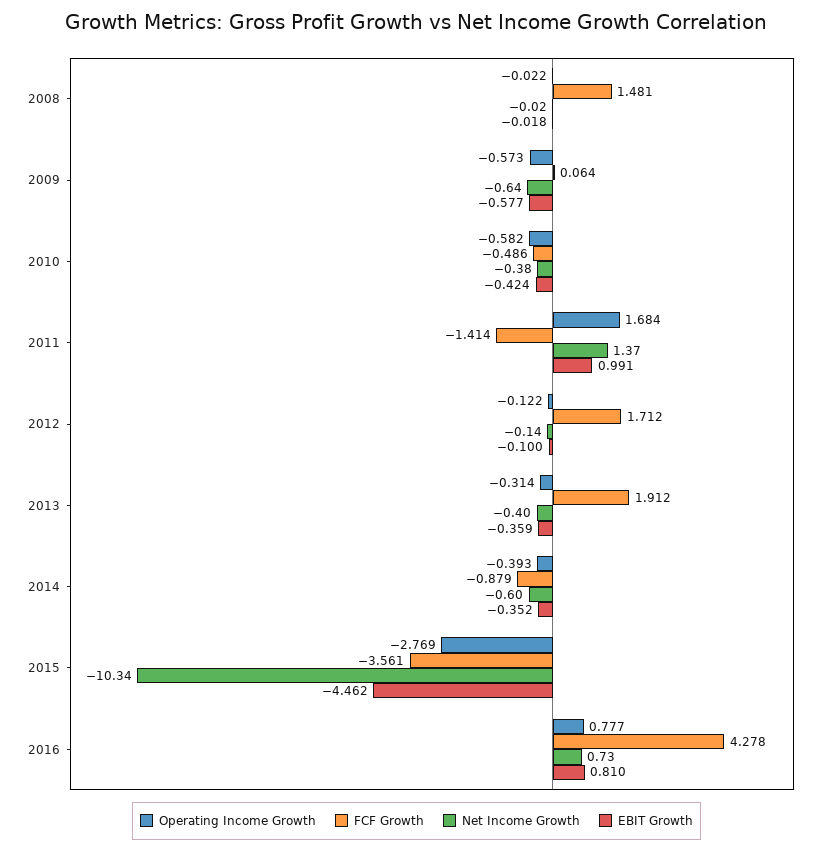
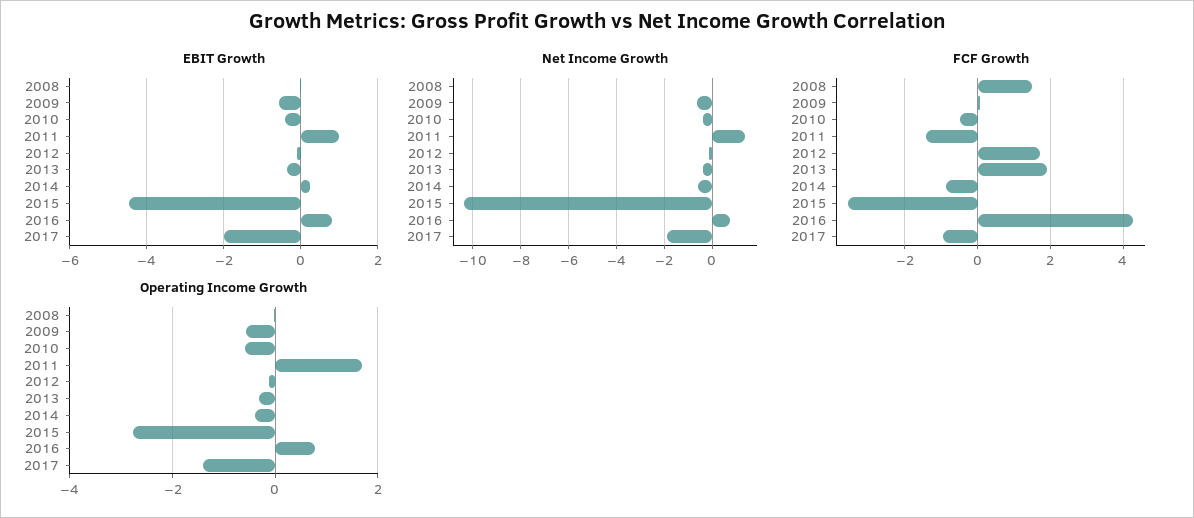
EBIT Growth, 2014: -0.352 -> 0.2
EBIT Growth, 2017: none -> -2
Net Income Growth, 2017: none -> -2
FCF Growth, 2017: none -> -1
Operating Income Growth, 2017: none -> -1.4

